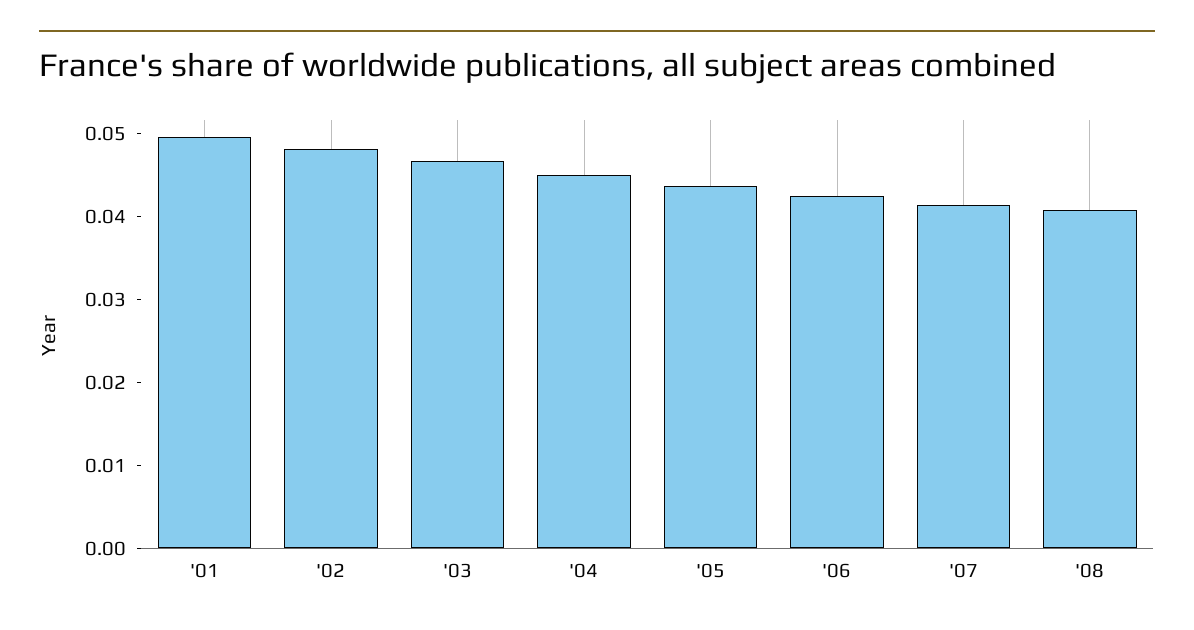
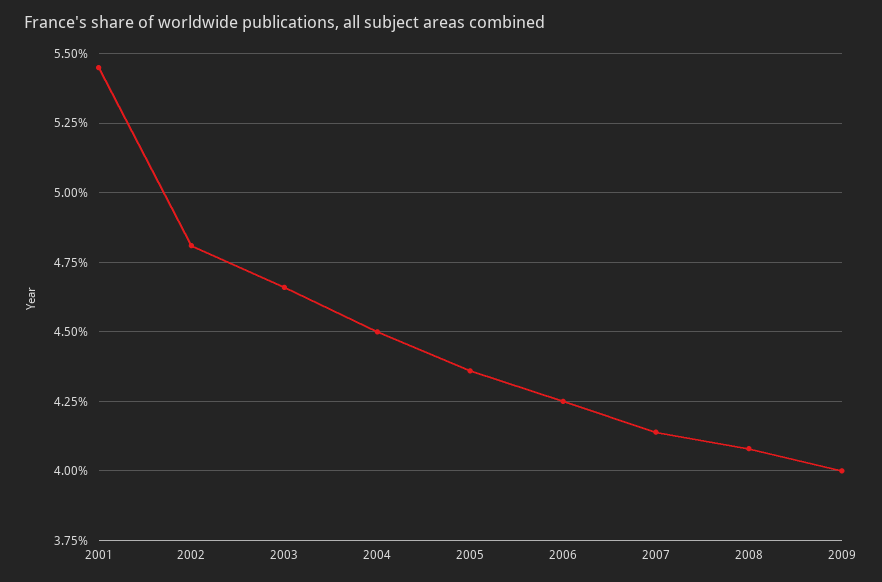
'01: 0.05 -> 0.0545
2009: none -> 0.04

